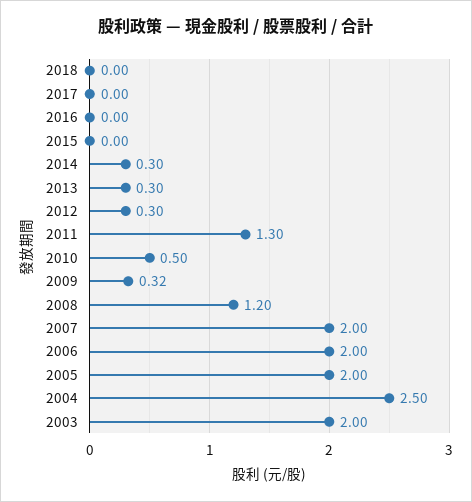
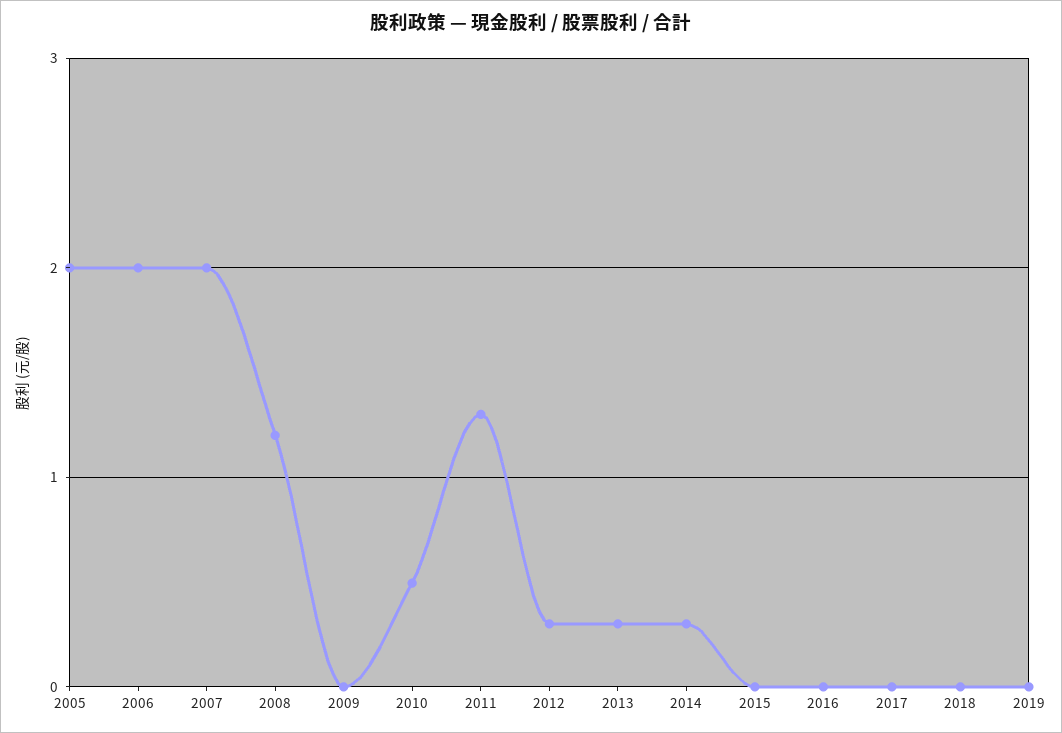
2009: 0.32 -> 0
2004: 2.5 -> none
2003: 2 -> none
2019: none -> 0

